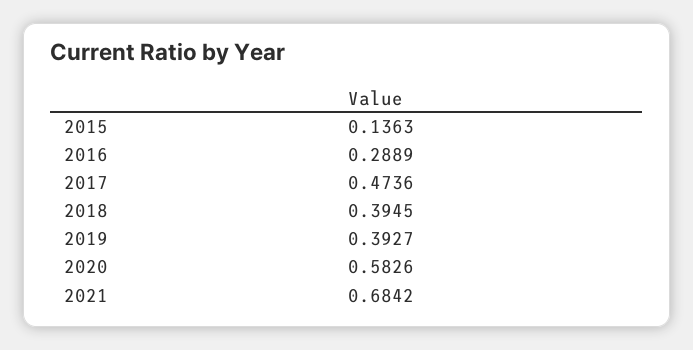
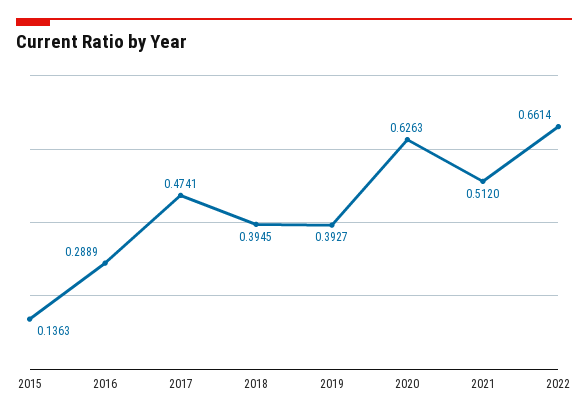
2017: 0.4736 -> 0.4741
2020: 0.5826 -> 0.6263
2021: 0.6842 -> 0.512
2022: none -> 0.6614

